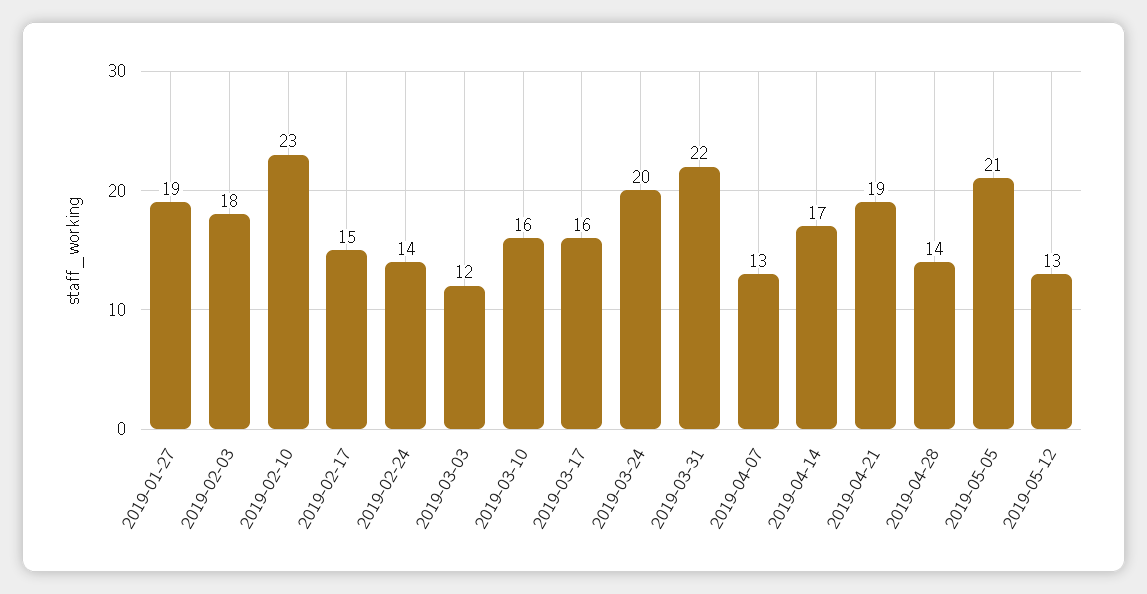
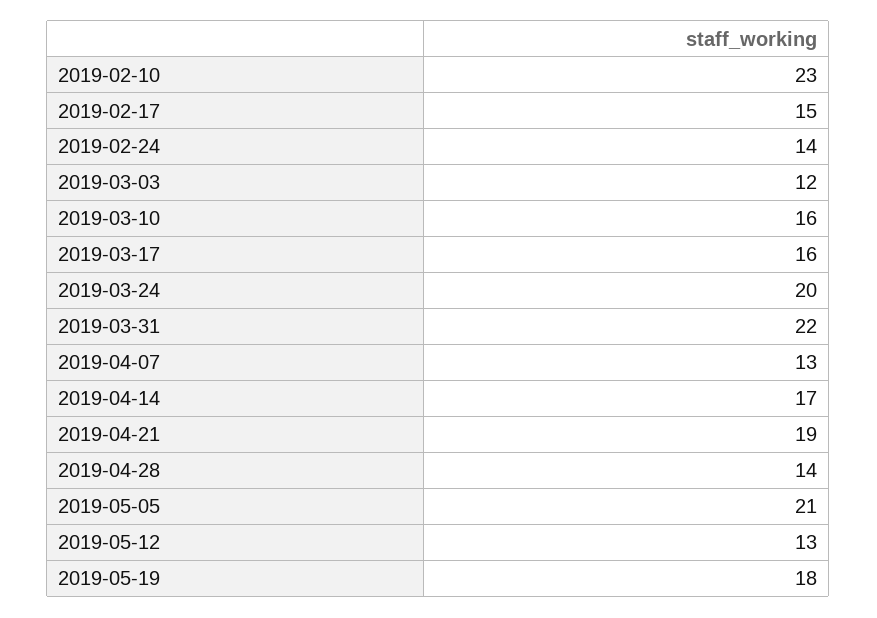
2019-01-27: 19 -> none
2019-02-03: 18 -> none
2019-05-19: none -> 18

